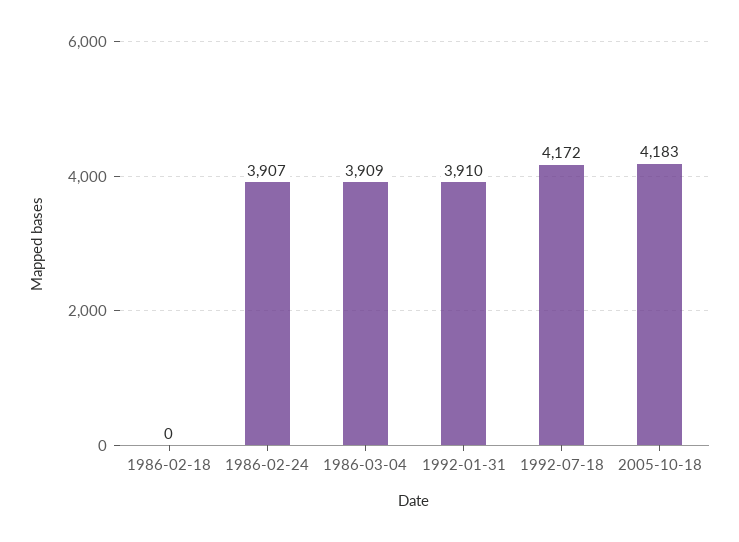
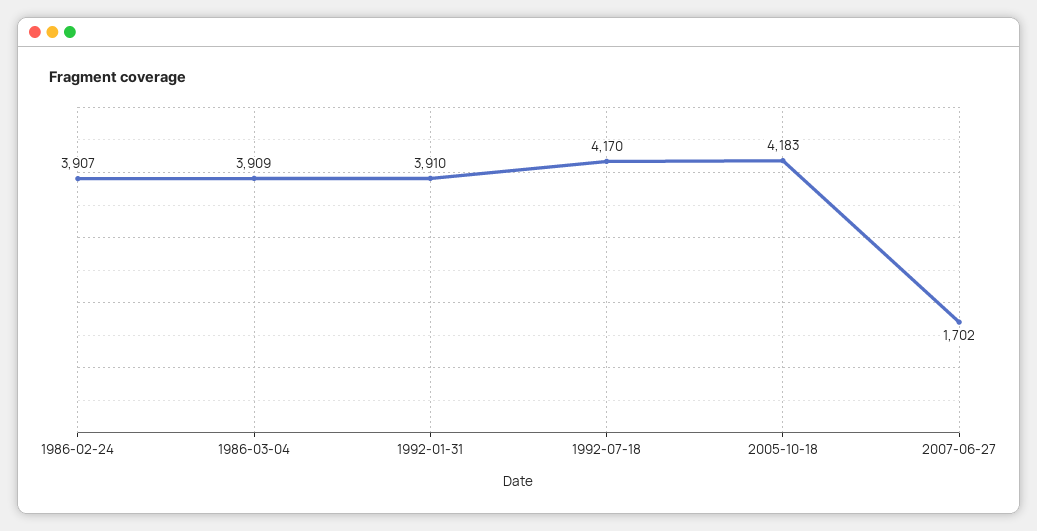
1986-02-18: 0 -> none
1992-07-18: 4172 -> 4170
2007-06-27: none -> 1702

